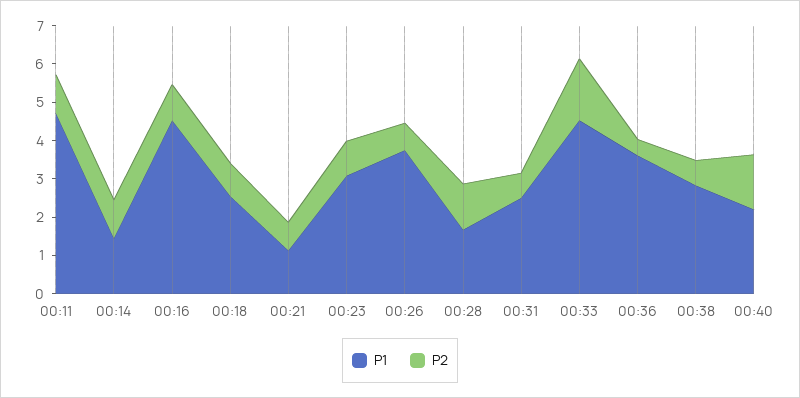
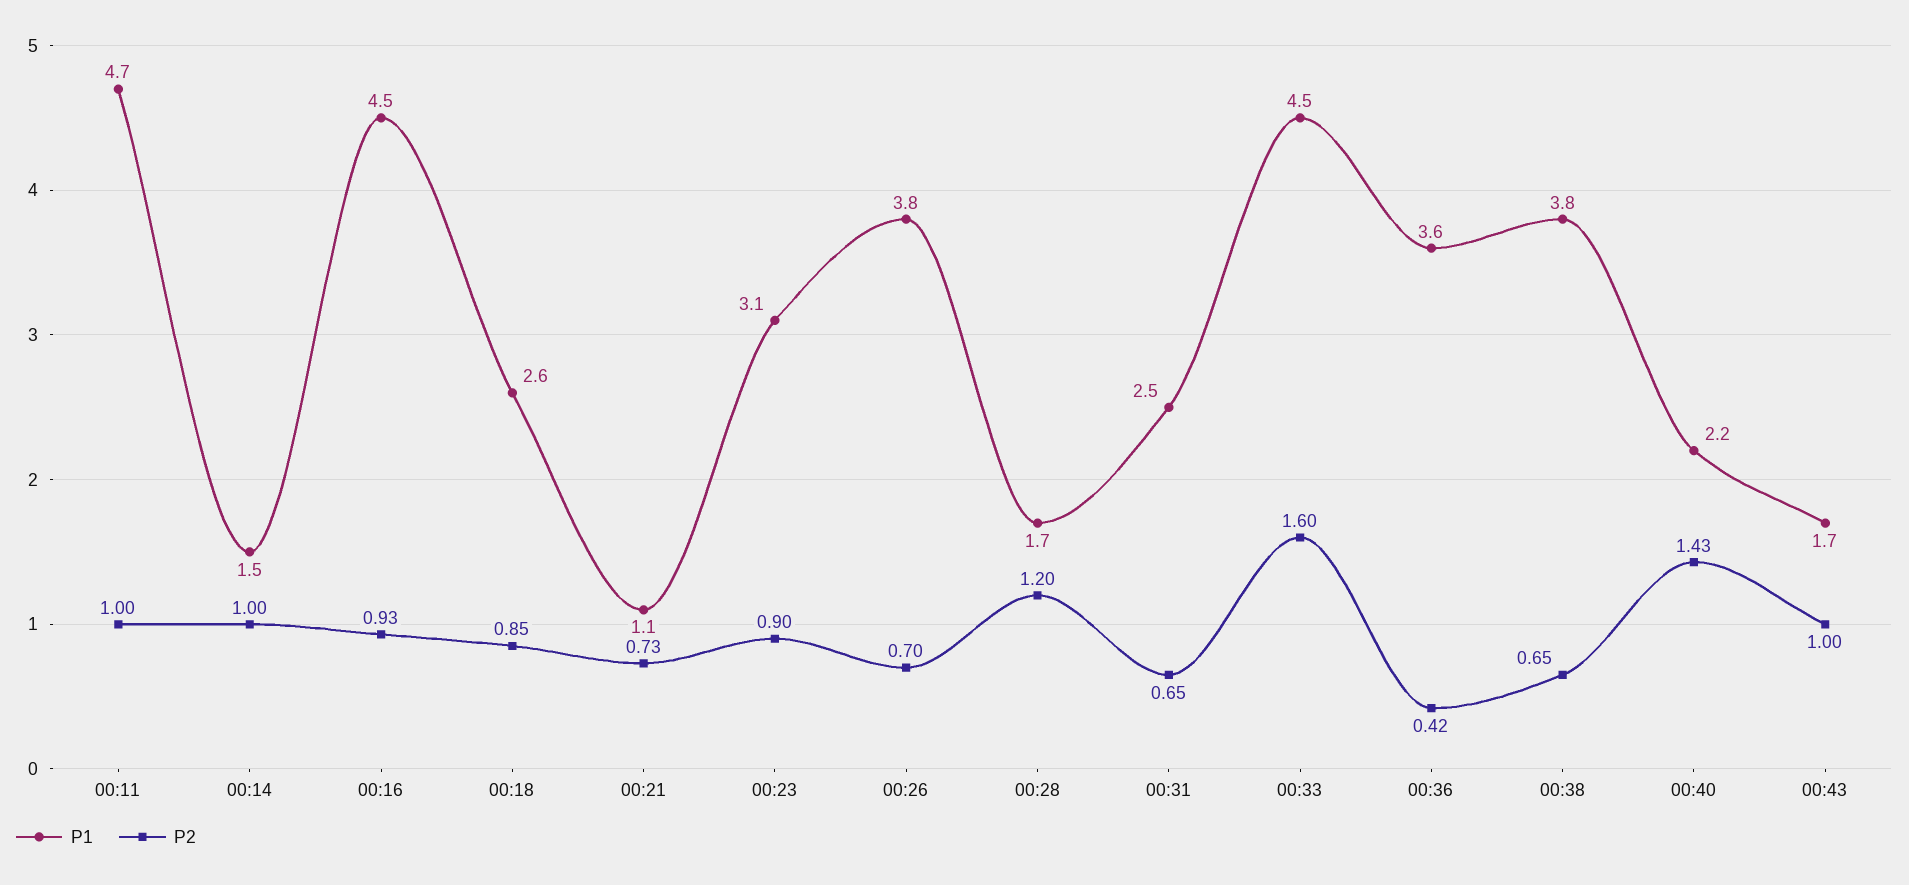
P1, 00:38: 2.75 -> 3.8
P1, 00:43: none -> 1.7
P2, 00:43: none -> 1

